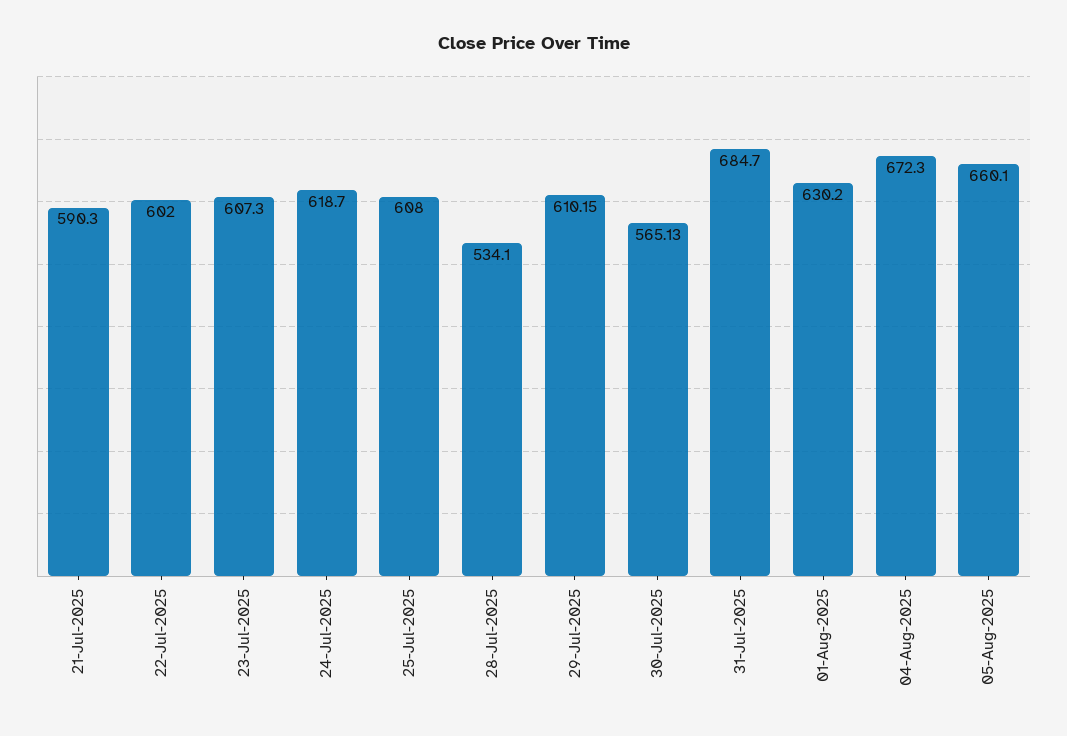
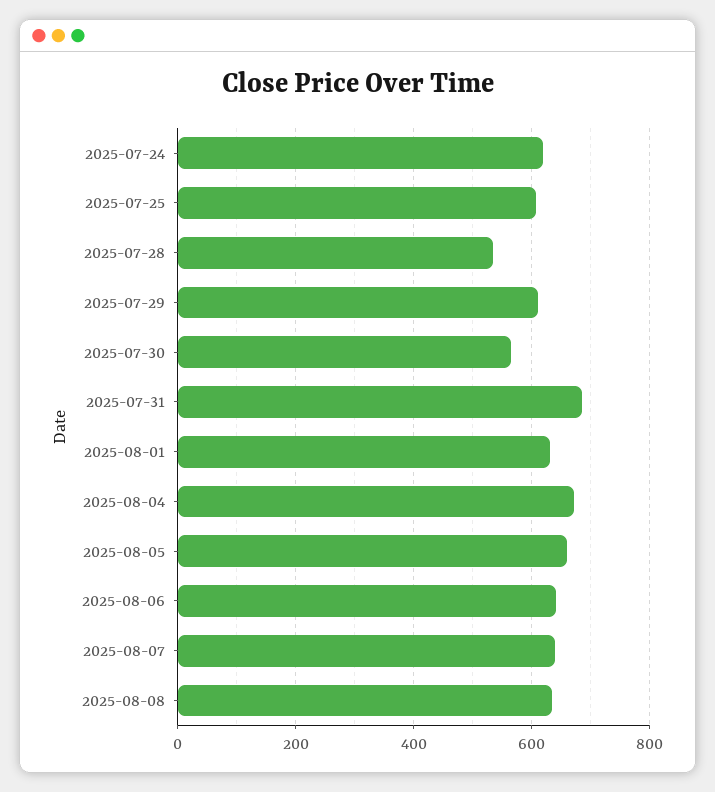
21-Jul-2025: 590.3 -> none
22-Jul-2025: 602 -> none
23-Jul-2025: 607.3 -> none
2025-08-06: none -> 640
2025-08-07: none -> 640
2025-08-08: none -> 640

